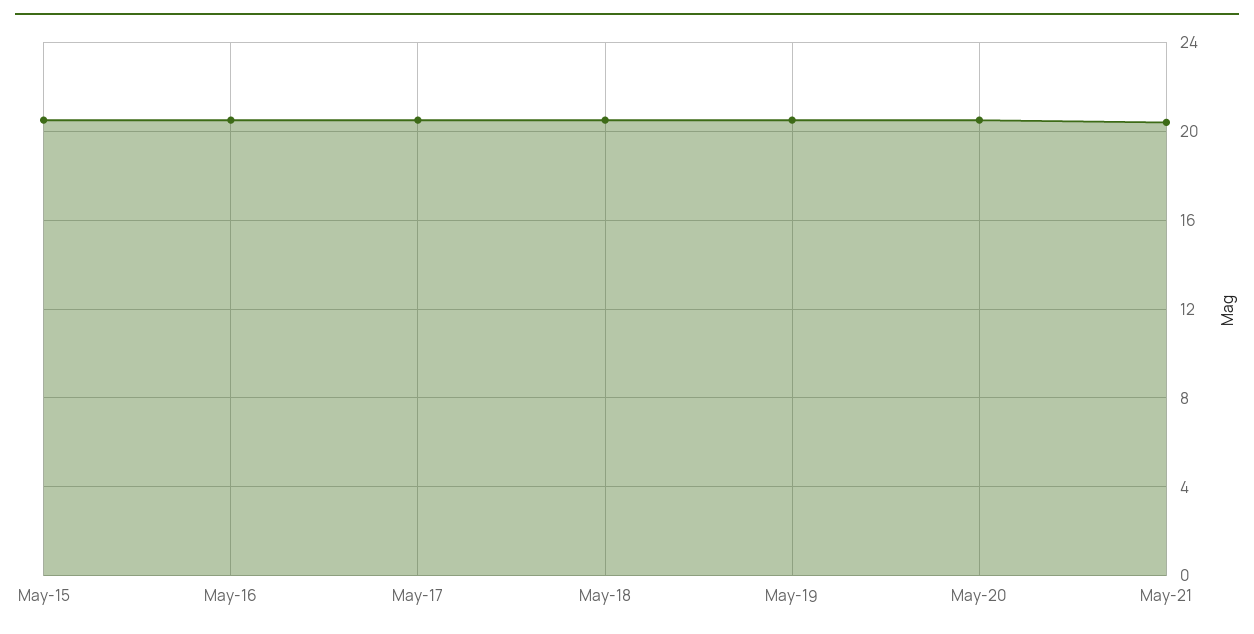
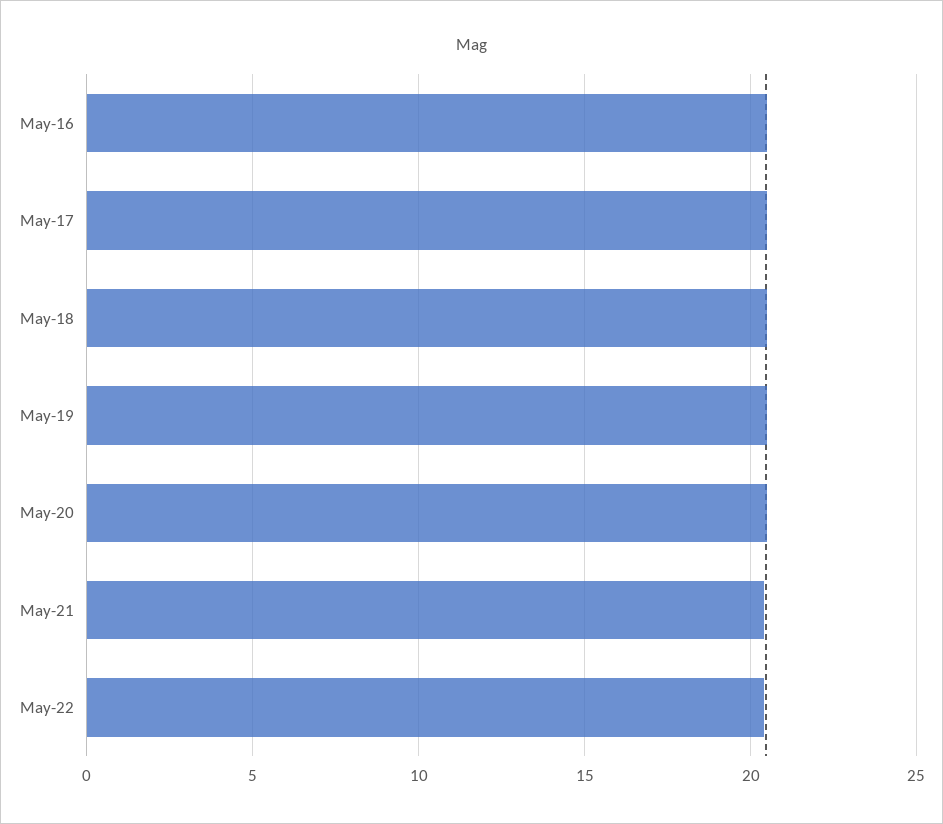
May-15: 20.5 -> none
May-22: none -> 20.5

